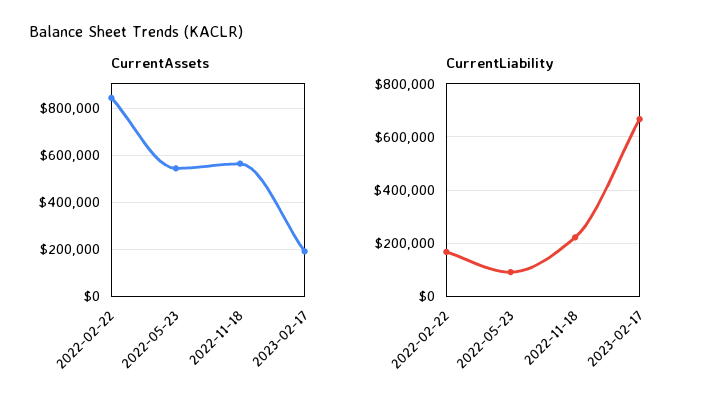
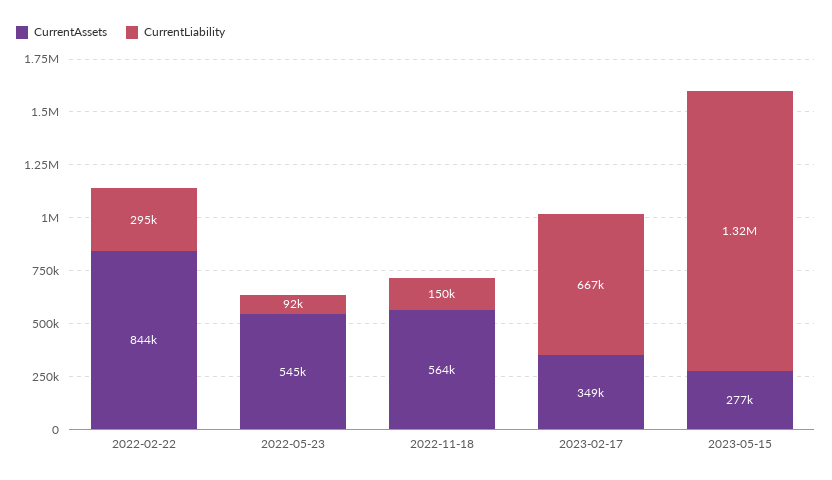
CurrentAssets, 2023-02-17: 200000 -> 349000
CurrentLiability, 2022-02-22: 175000 -> 295000
CurrentLiability, 2022-11-18: 225000 -> 150000
CurrentAssets, 2023-05-15: none -> 277000
CurrentLiability, 2023-05-15: none -> 1320000

